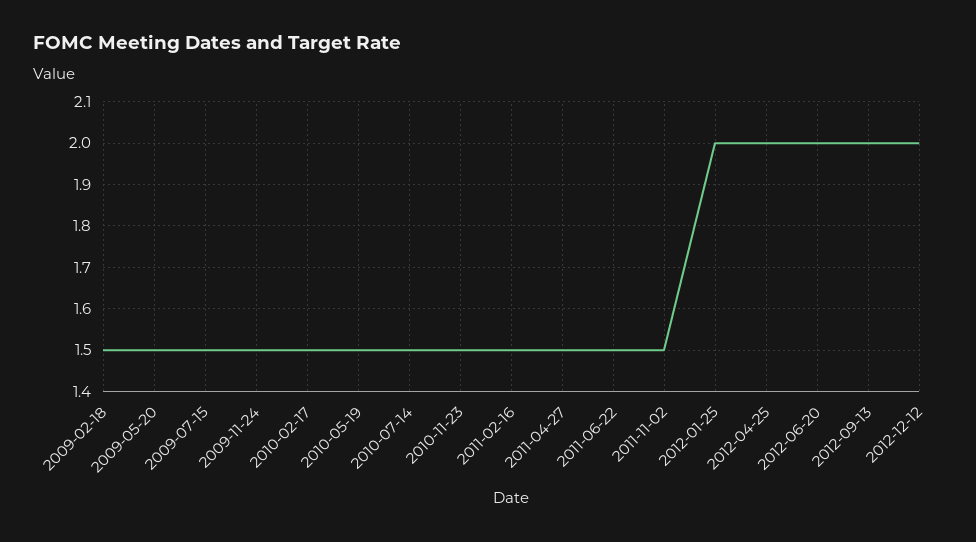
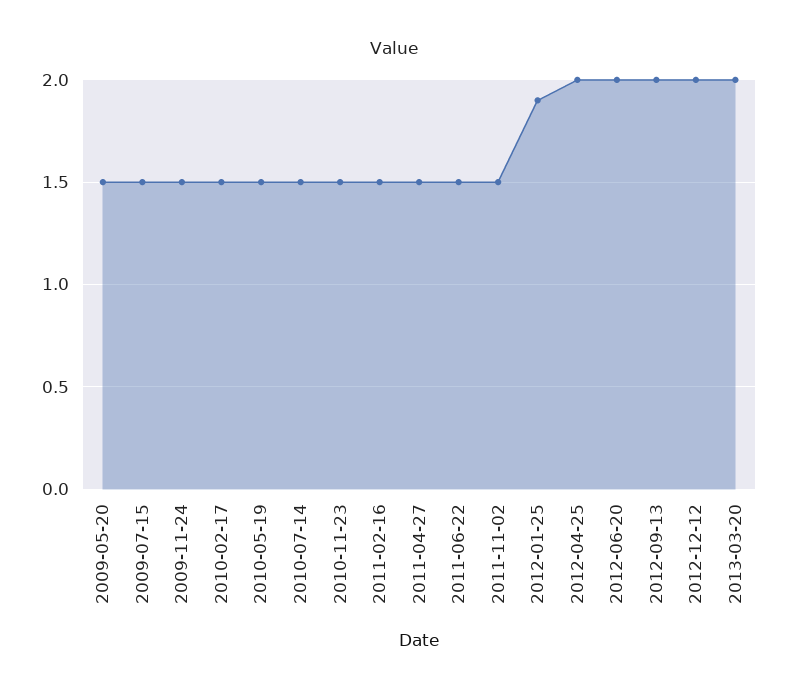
2009-02-18: 1.5 -> none
2012-01-25: 2 -> 1.9
2013-03-20: none -> 2

